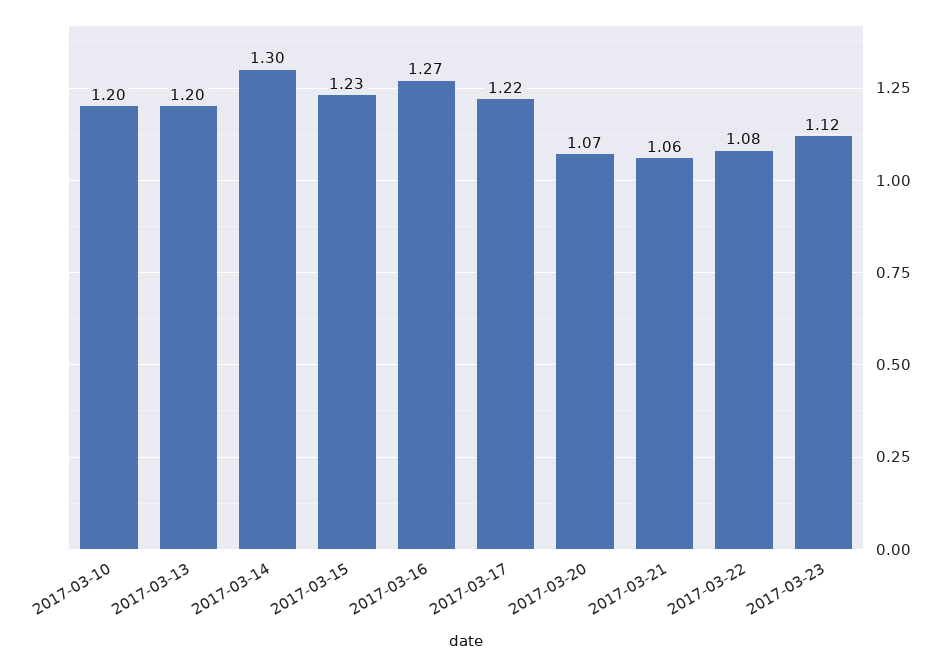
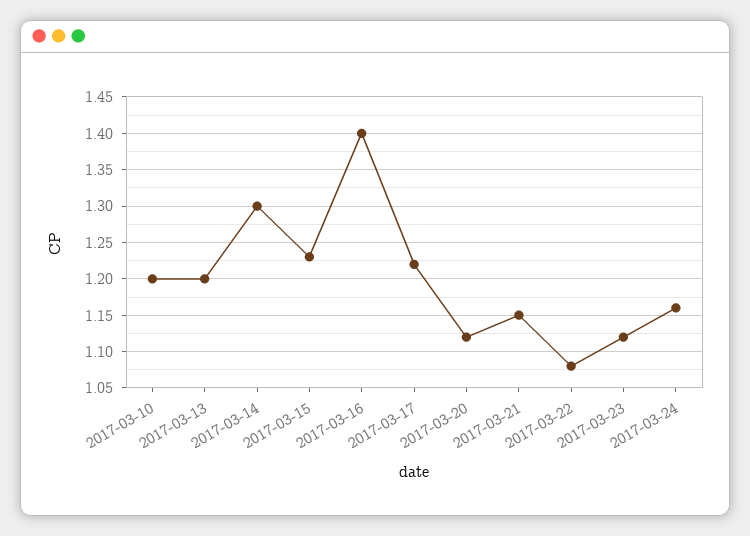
2017-03-16: 1.27 -> 1.4
2017-03-20: 1.07 -> 1.12
2017-03-21: 1.06 -> 1.15
2017-03-24: none -> 1.16

